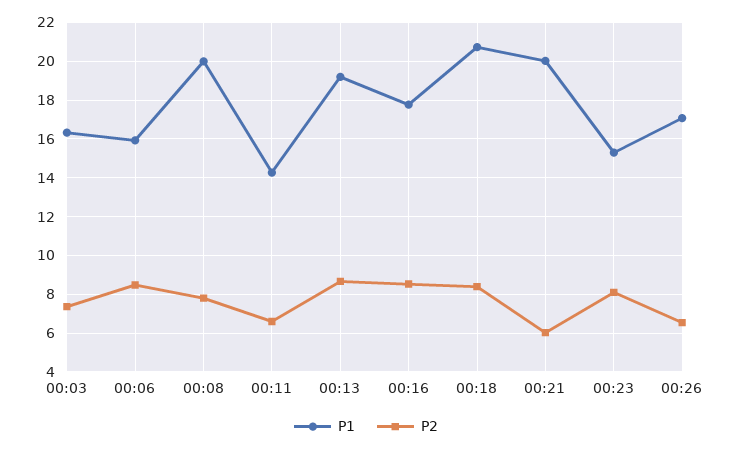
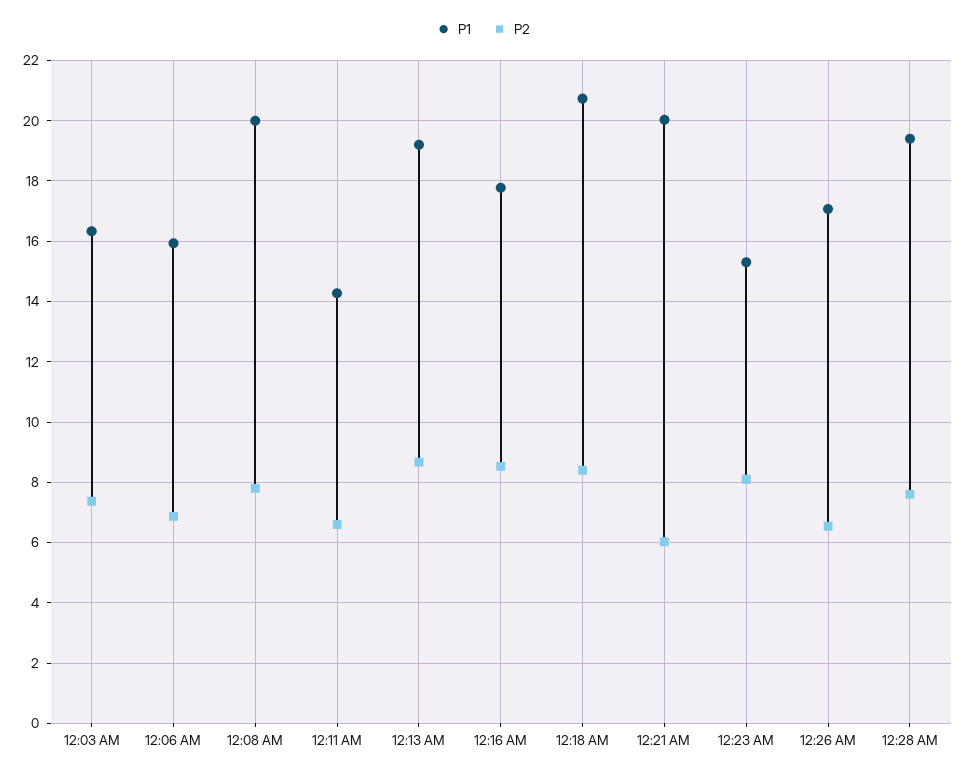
P2, 00:06: 8.5 -> 6.8
P1, 12:28 AM: none -> 19.4
P2, 12:28 AM: none -> 7.6

